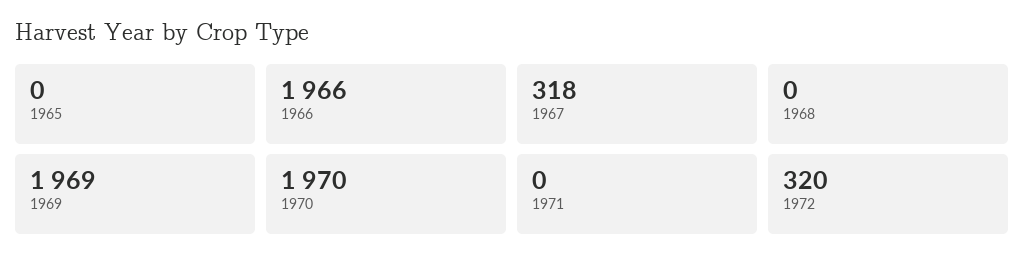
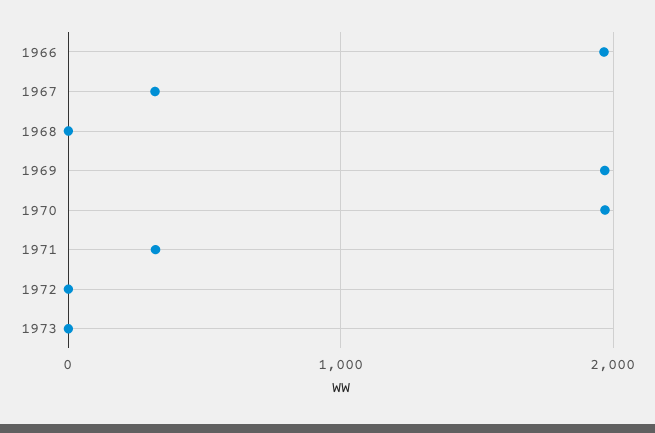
1965: 0 -> none
1971: 0 -> 300
1972: 320 -> 0
1973: none -> 0

